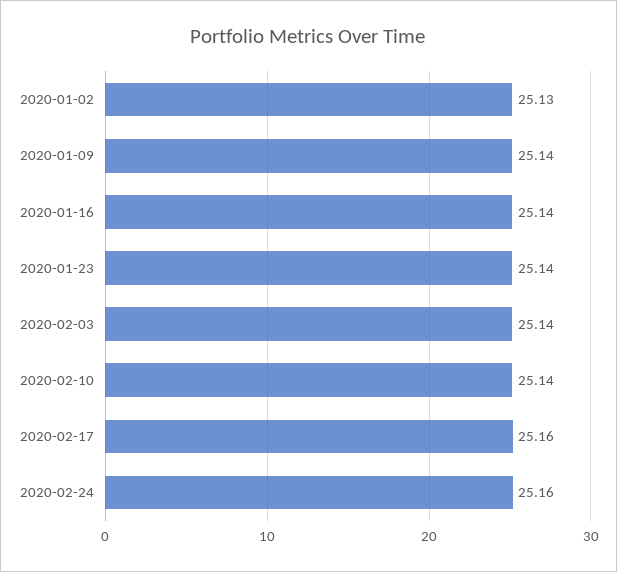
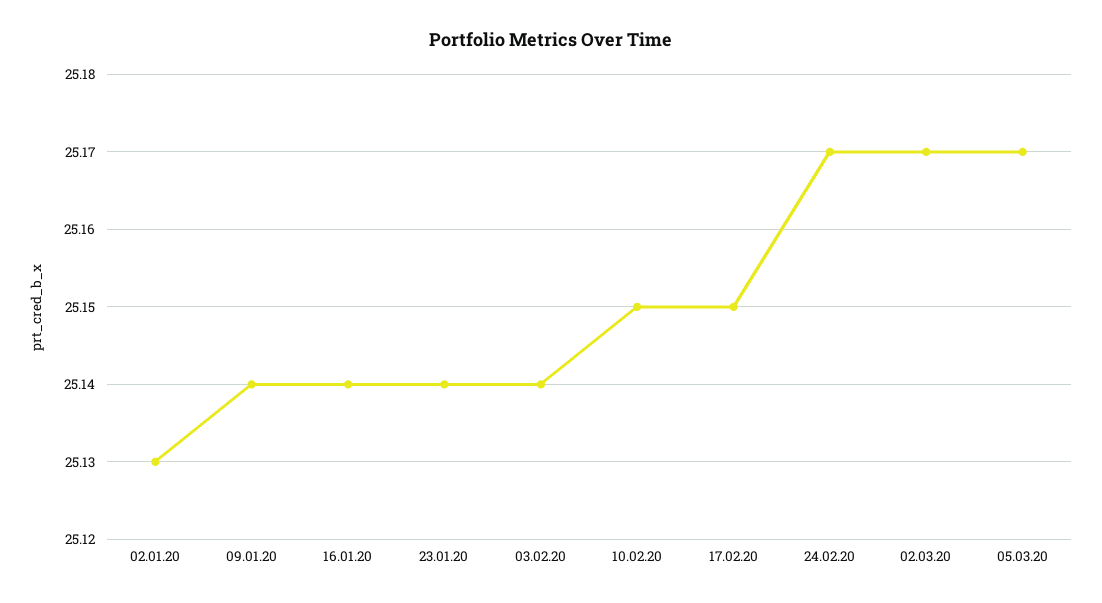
2020-02-10: 25.14 -> 25.15
2020-02-17: 25.16 -> 25.15
2020-02-24: 25.16 -> 25.17
02.03.20: none -> 25.17
05.03.20: none -> 25.17

